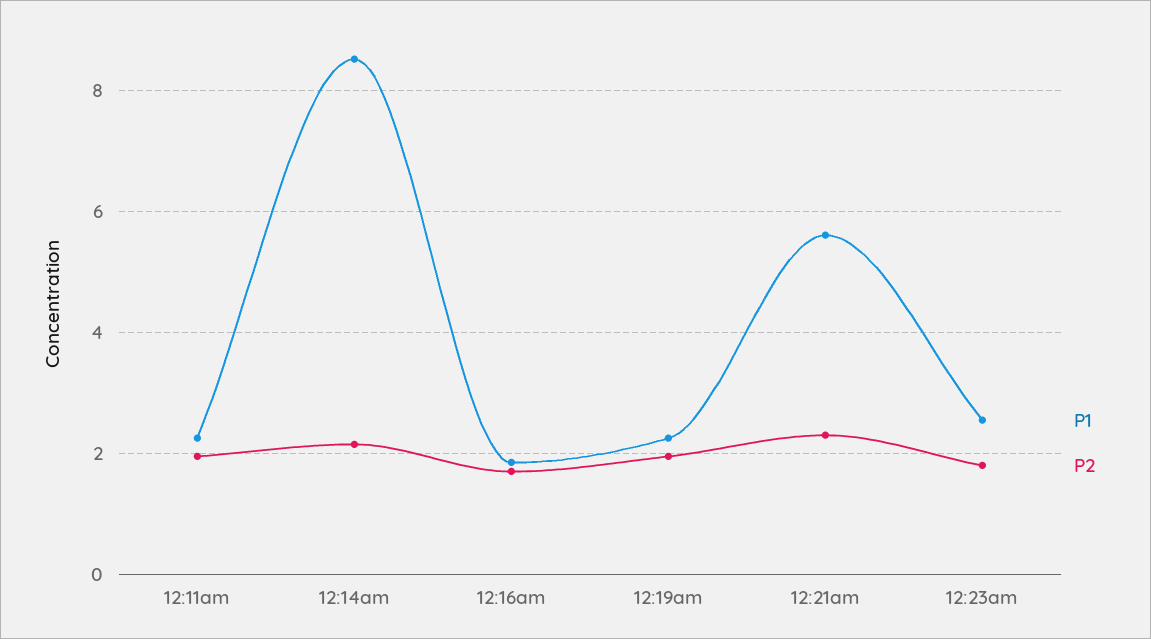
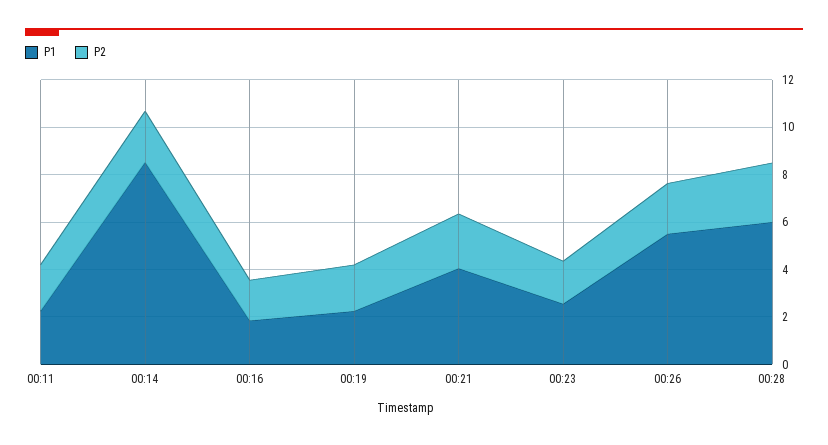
P1, 12:21am: 5.6 -> 4
P1, 00:26: none -> 5.5
P2, 00:26: none -> 2
P1, 00:28: none -> 6
P2, 00:28: none -> 2.5

